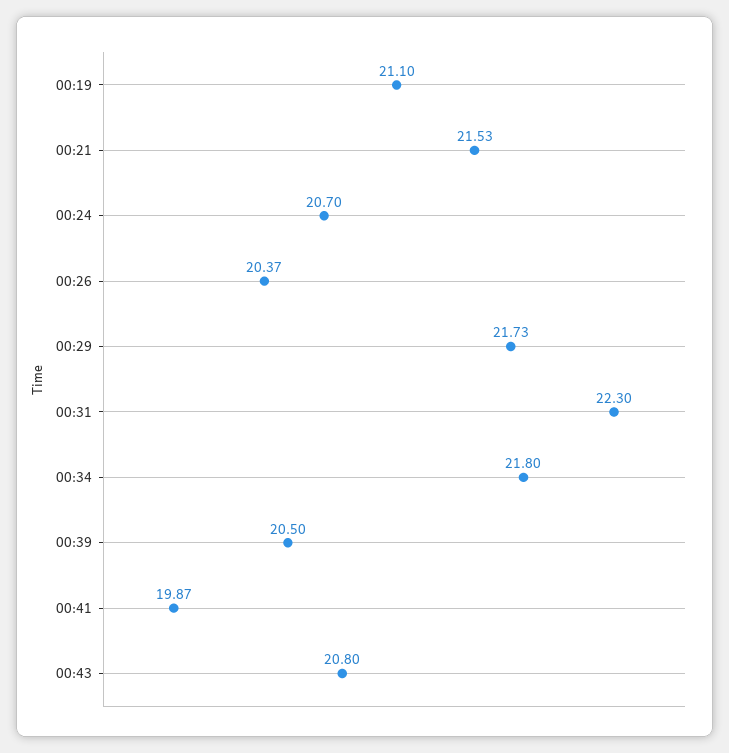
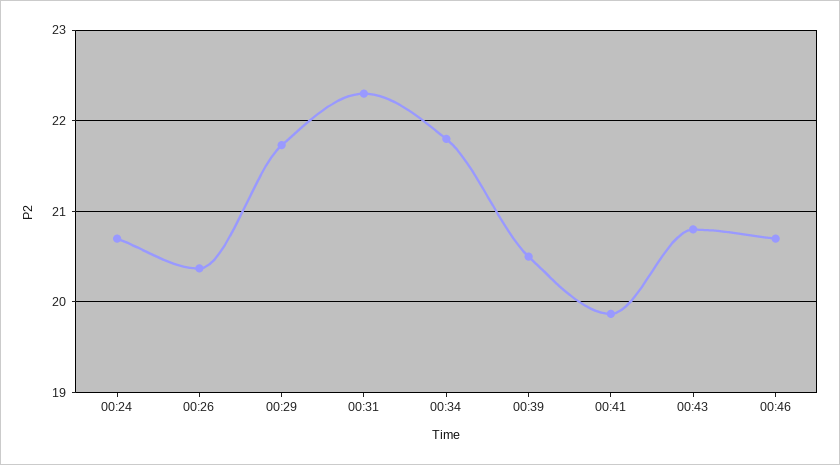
00:19: 21.1 -> none
00:21: 21.53 -> none
00:46: none -> 20.7

